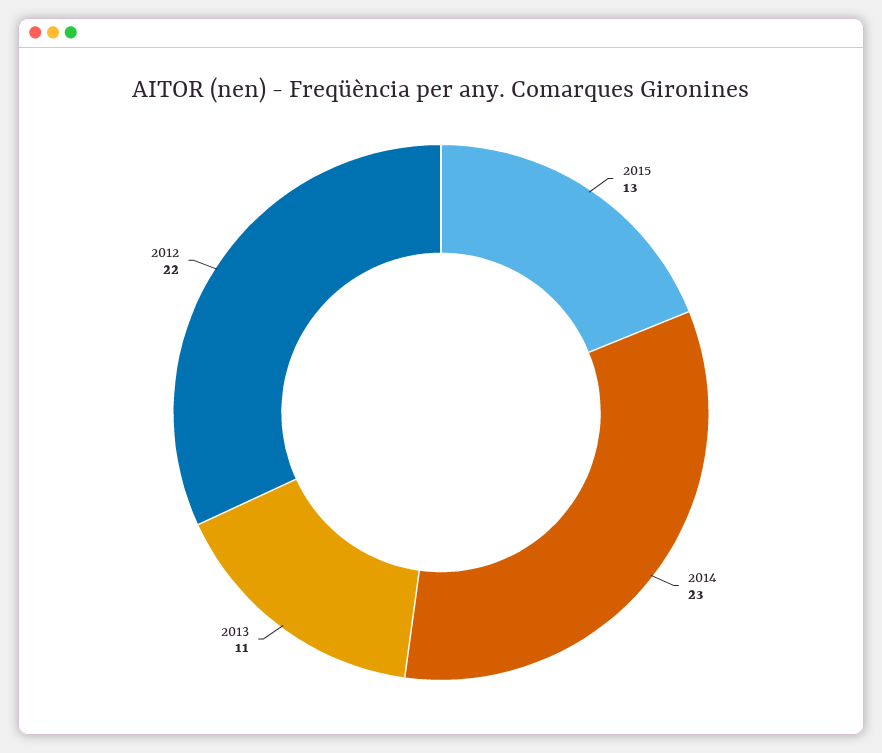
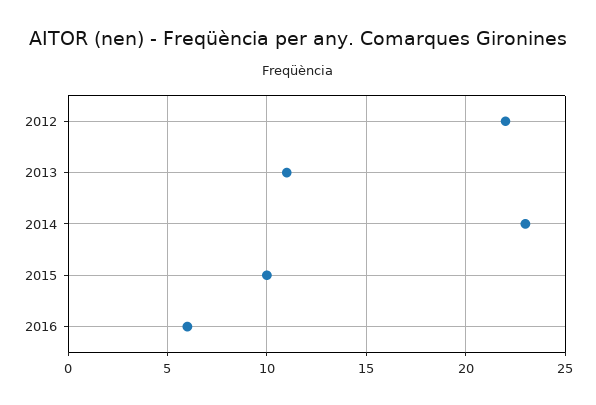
2015: 13 -> 10
2016: none -> 6

